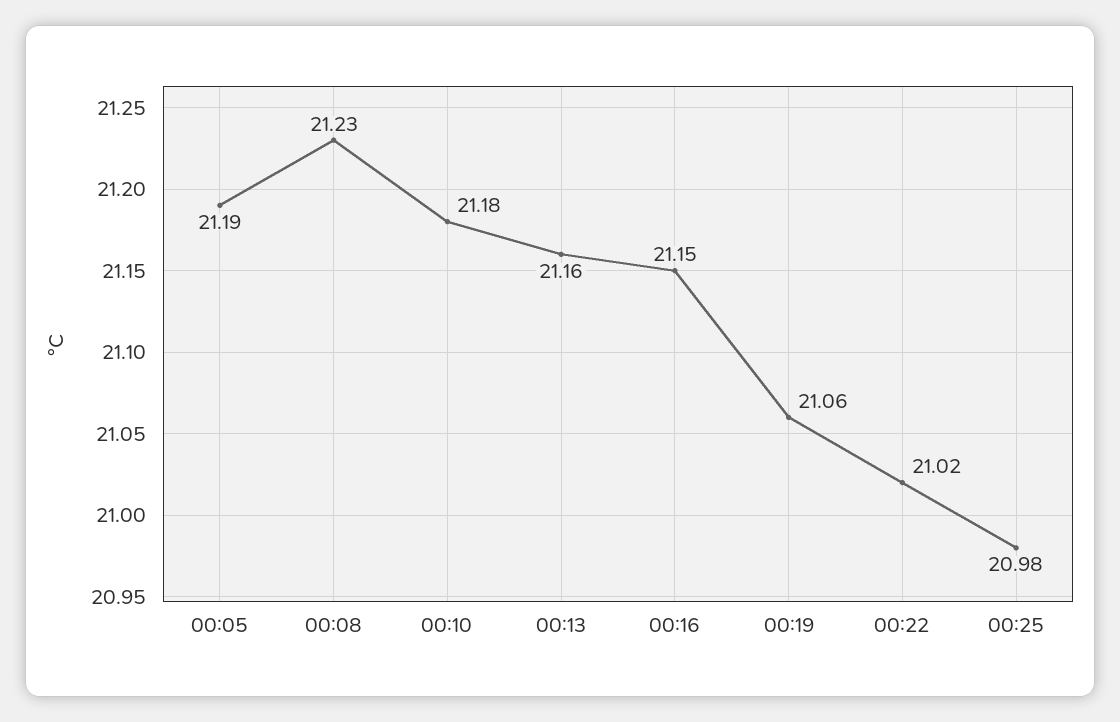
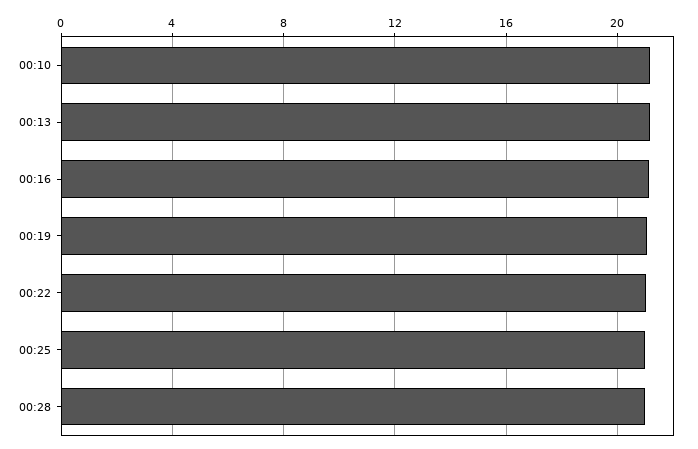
00:05: 21.19 -> none
00:08: 21.23 -> none
00:28: none -> 21

